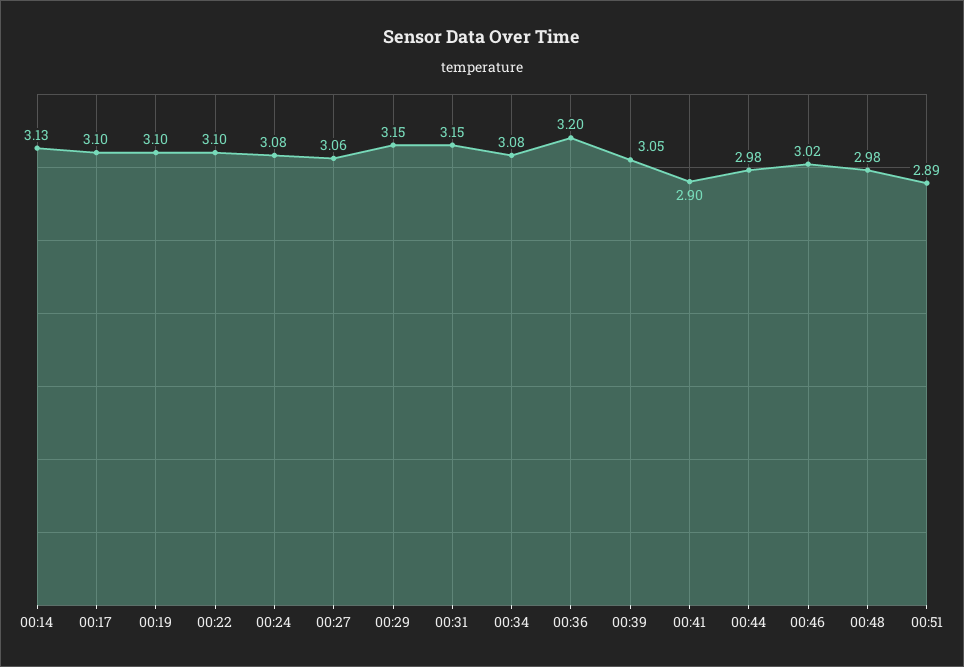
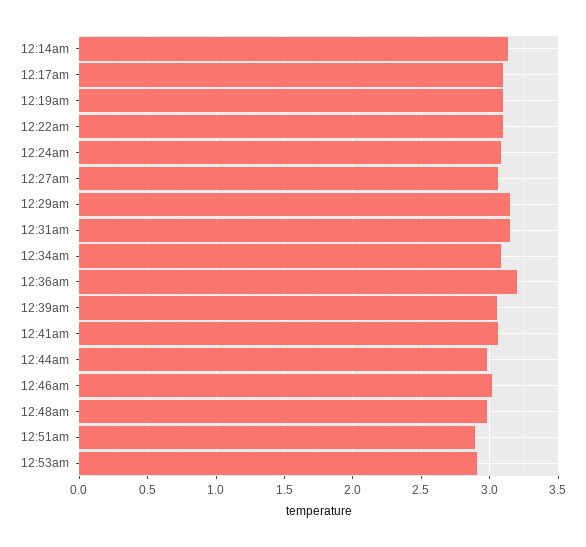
00:41: 2.9 -> 3.05
12:53am: none -> 2.9

